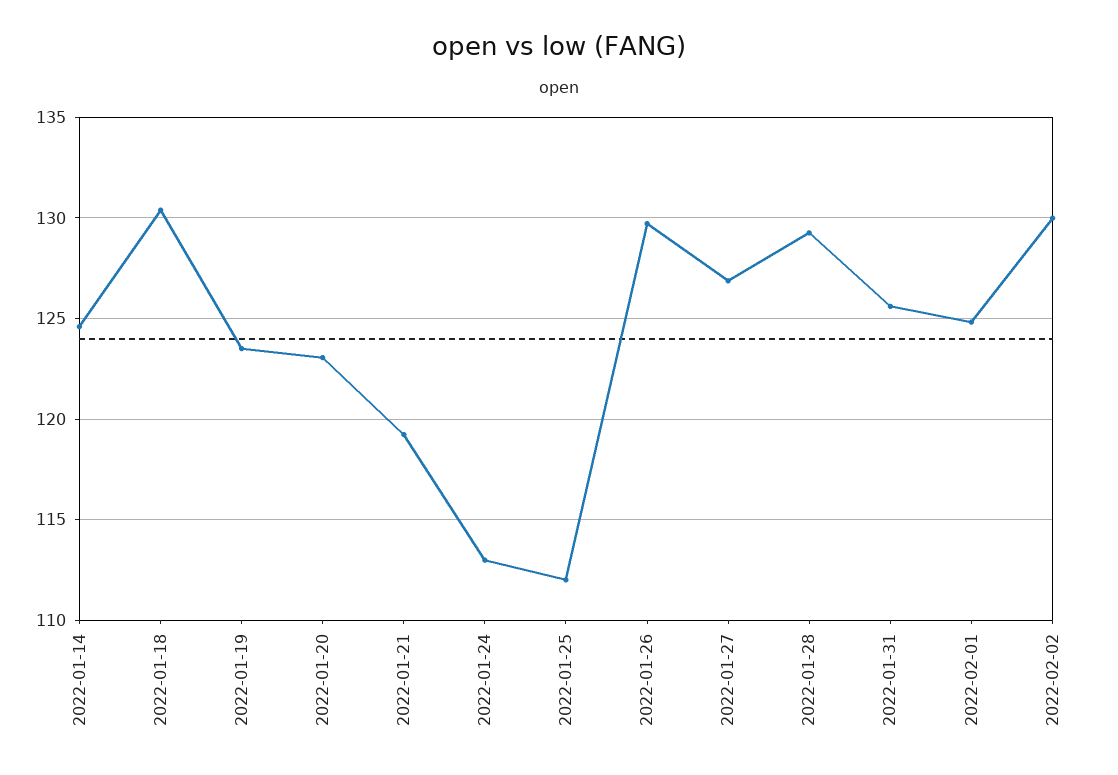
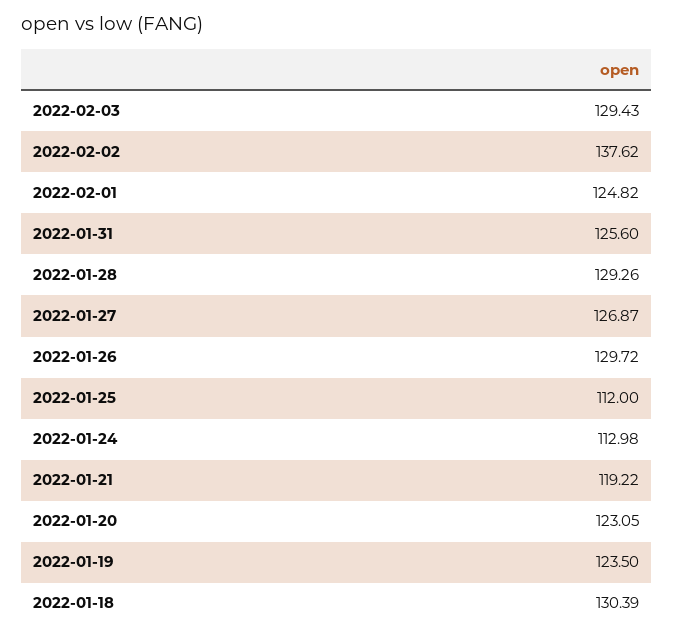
2022-01-14: 124.5 -> none
2022-02-02: 130 -> 137.62
2022-02-03: none -> 129.43

